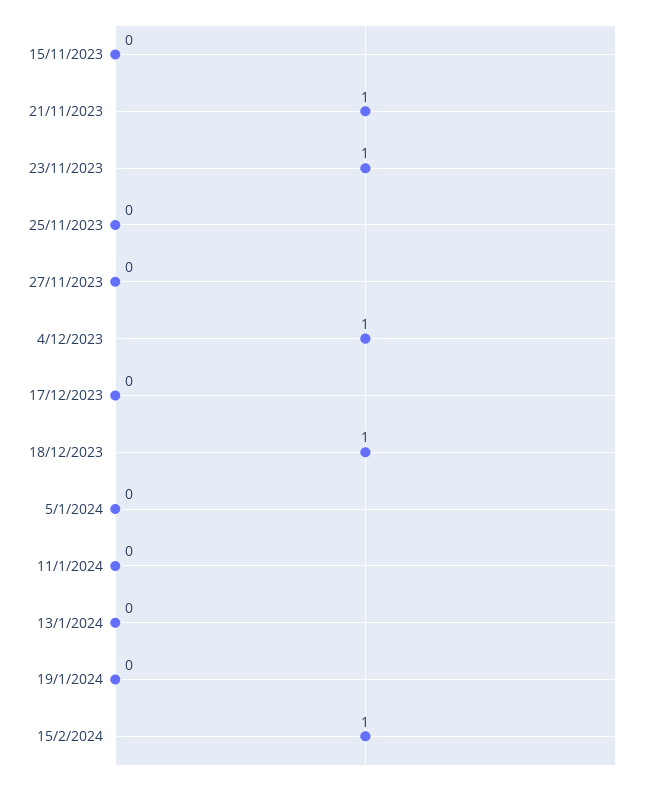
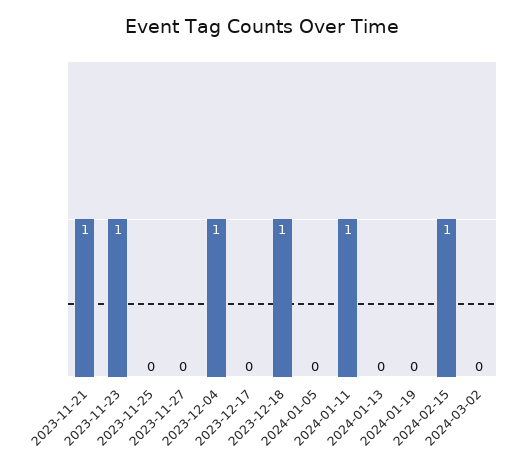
15/11/2023: 0 -> none
11/1/2024: 0 -> 1
2024-03-02: none -> 0

